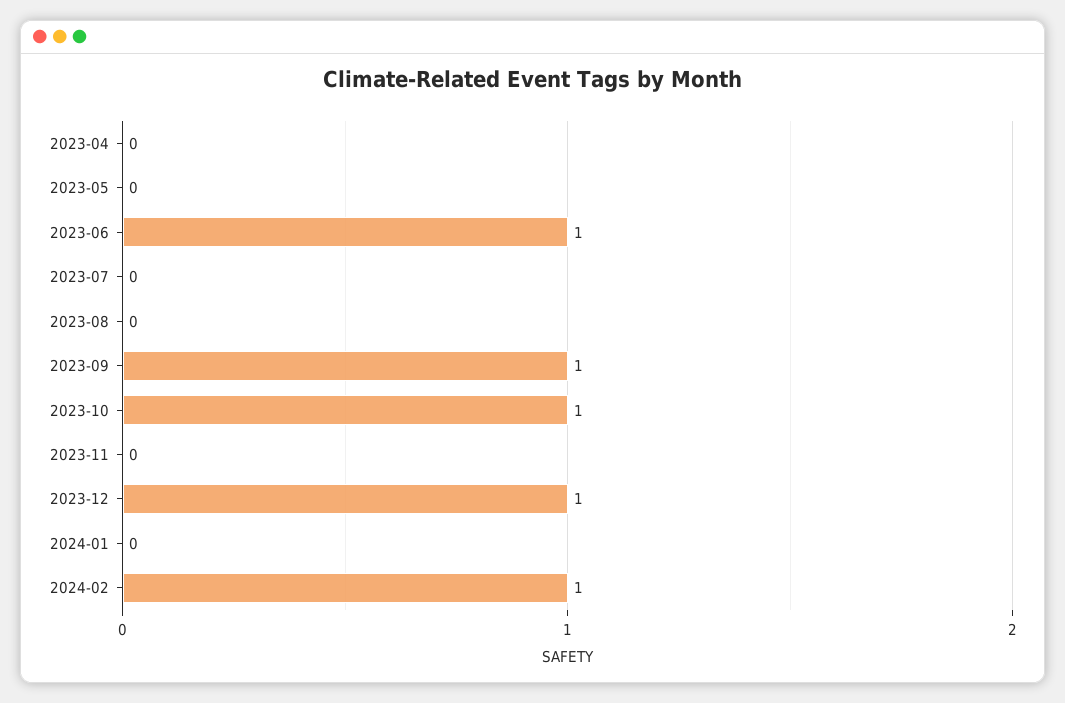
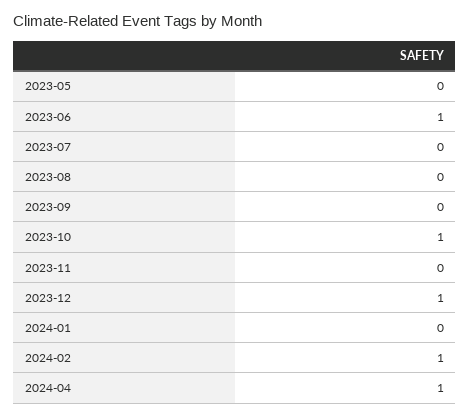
2023-04: 0 -> none
2023-09: 1 -> 0
2024-04: none -> 1

